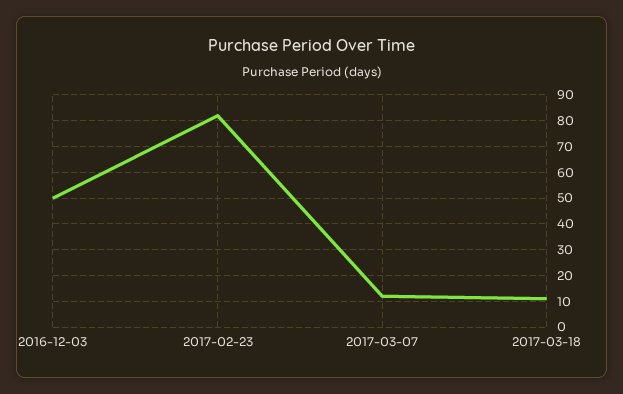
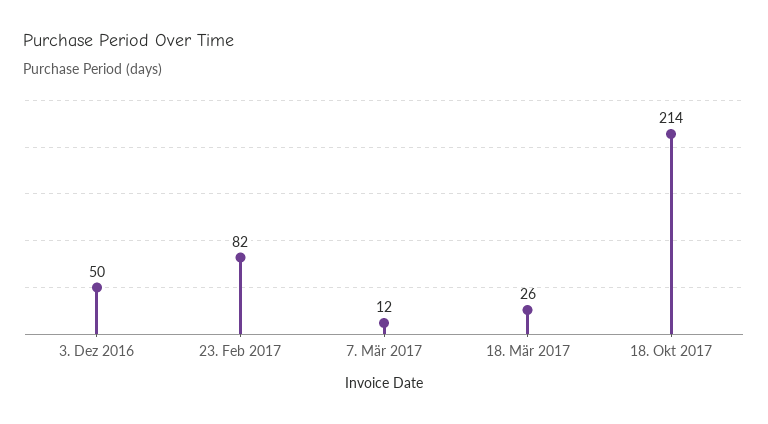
2017-03-18: 10 -> 26
18. Okt 2017: none -> 214

